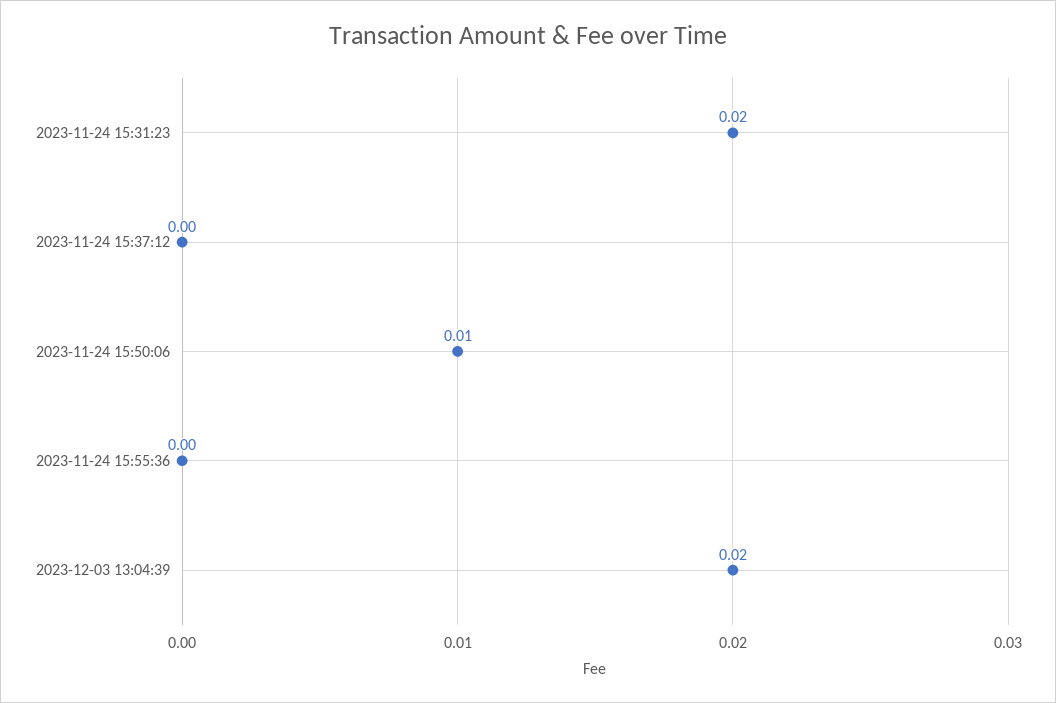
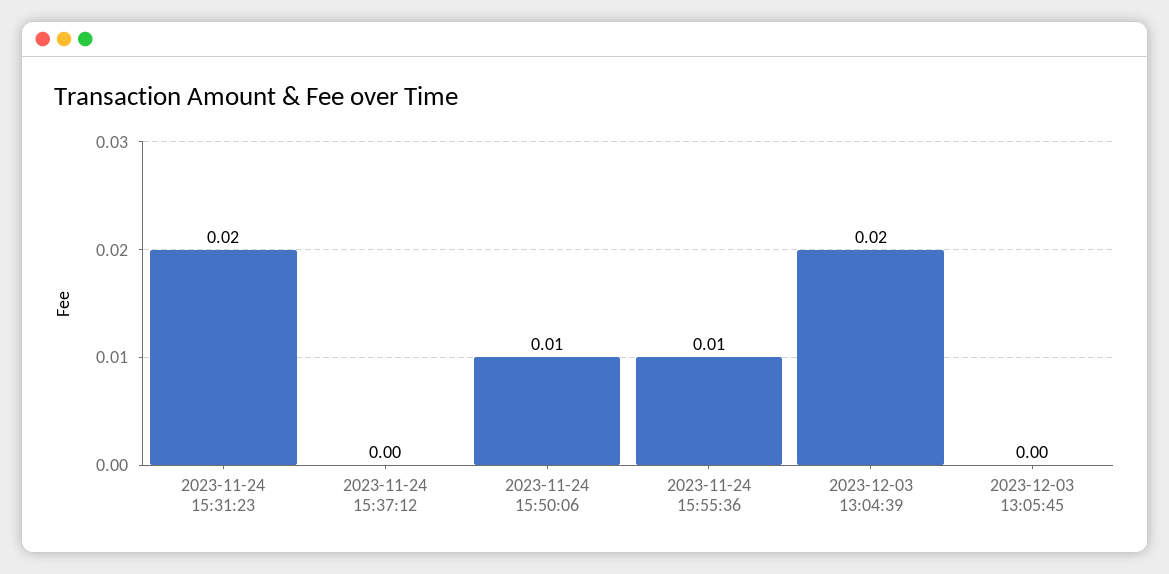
2023-11-24 15:55:36: 0 -> 0.01
2023-12-03 13:05:45: none -> 0

